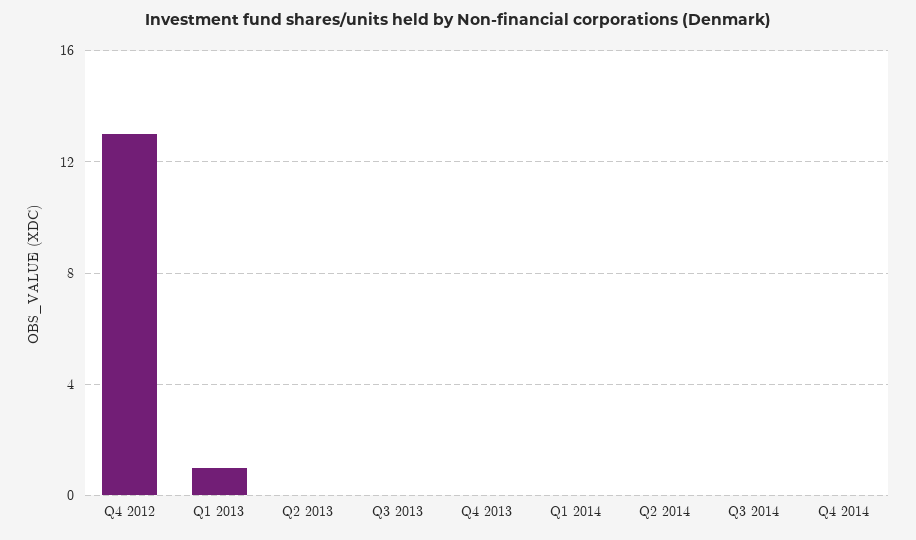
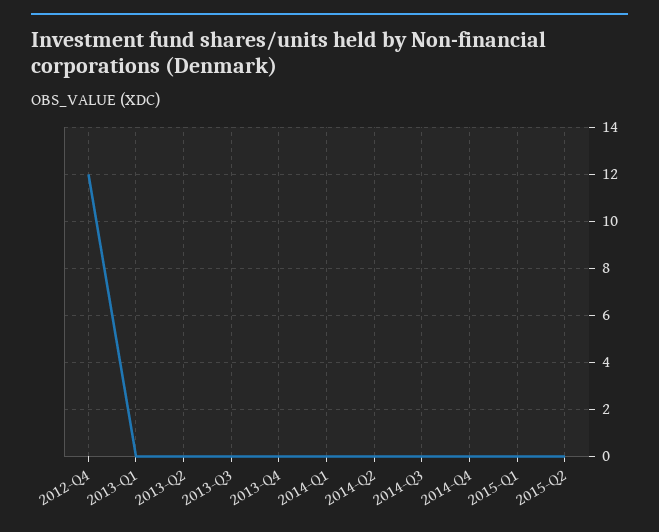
Q4 2012: 13 -> 12
Q1 2013: 1 -> 0
2015-Q1: none -> 0
2015-Q2: none -> 0

